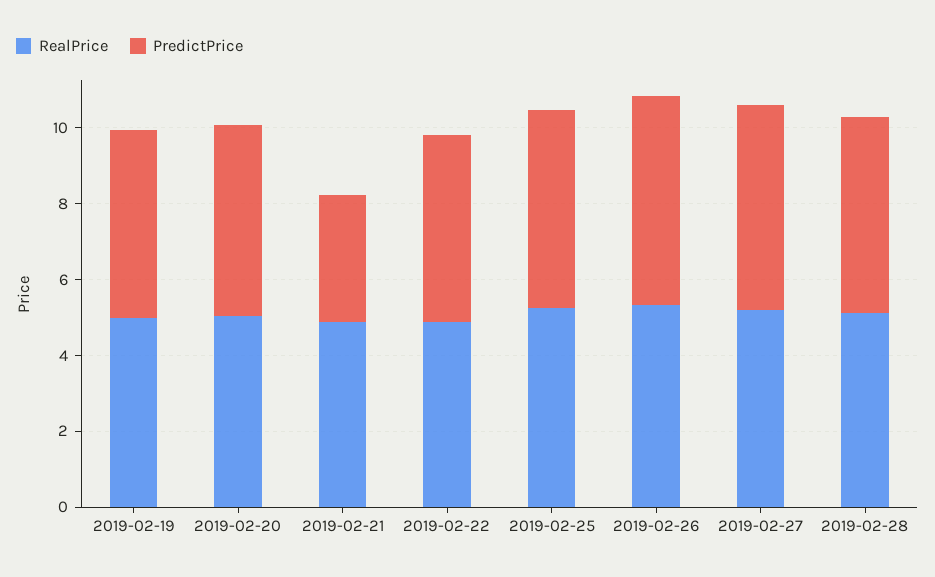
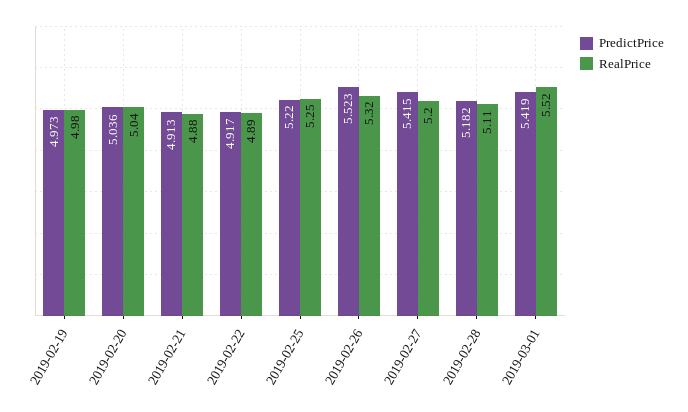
PredictPrice, 2019-02-21: 3.5 -> 4.913
PredictPrice, 2019-03-01: none -> 5.419
RealPrice, 2019-03-01: none -> 5.52

